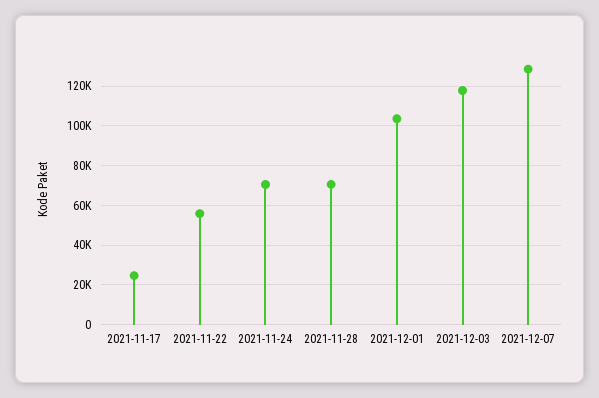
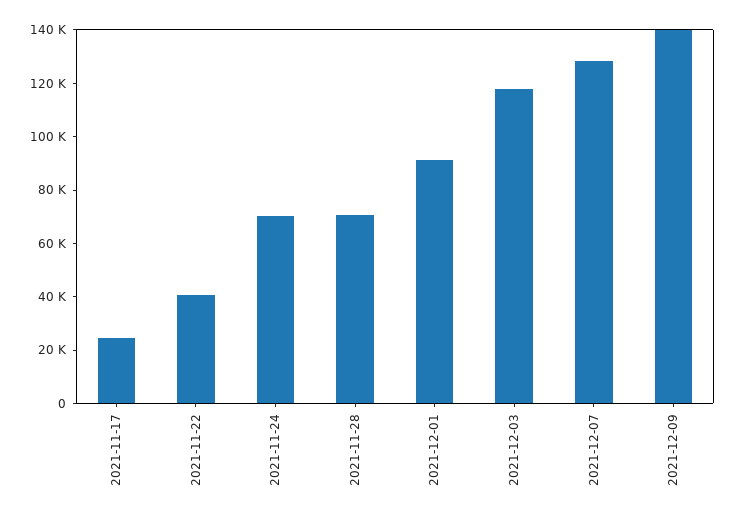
2021-11-22: 55000 -> 40000
2021-12-01: 105000 -> 90000
2021-12-09: none -> 140000

